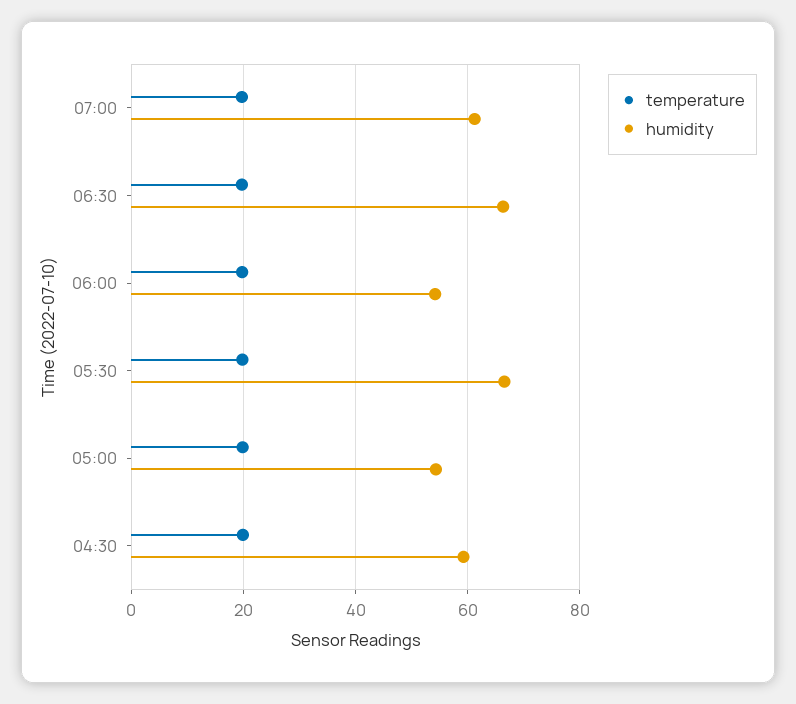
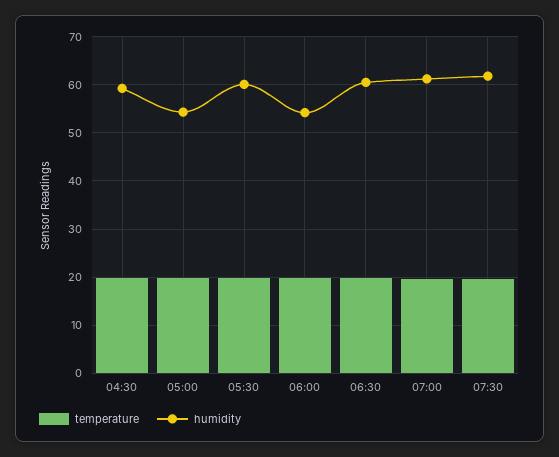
humidity, 06:30: 66 -> 60
humidity, 05:30: 66 -> 60
temperature, 07:30: none -> 20
humidity, 07:30: none -> 62

